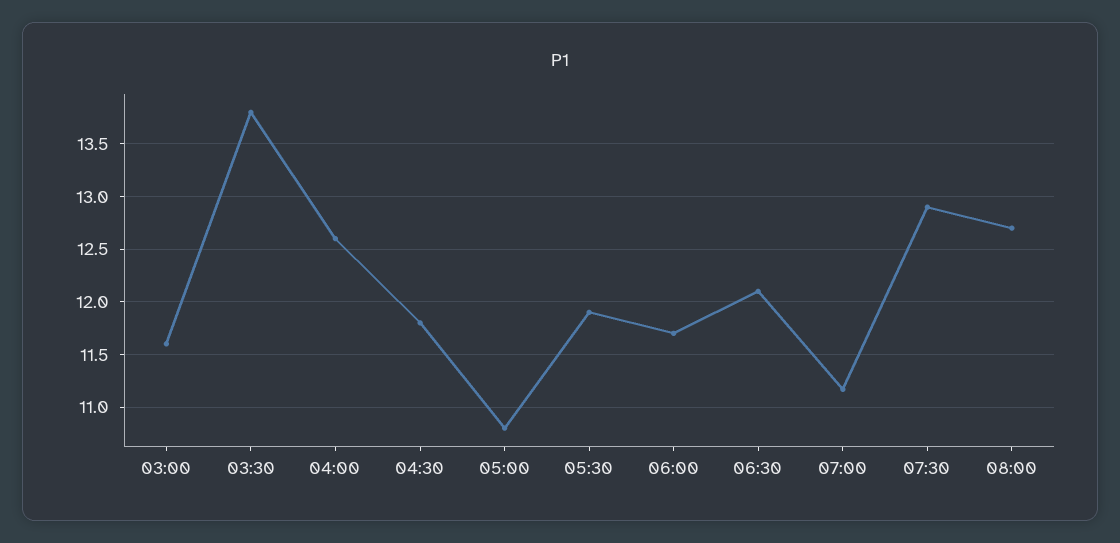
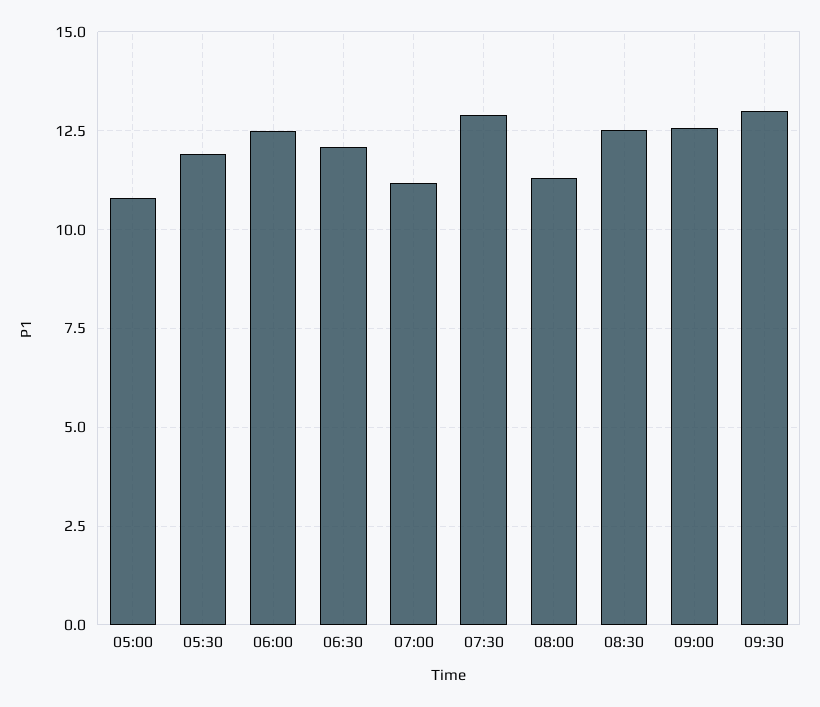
03:00: 11.6 -> none
03:30: 13.8 -> none
04:00: 12.6 -> none
04:30: 11.8 -> none
06:00: 11.7 -> 12.5
08:00: 12.7 -> 11.25
08:30: none -> 12.5
09:00: none -> 12.5
09:30: none -> 13

